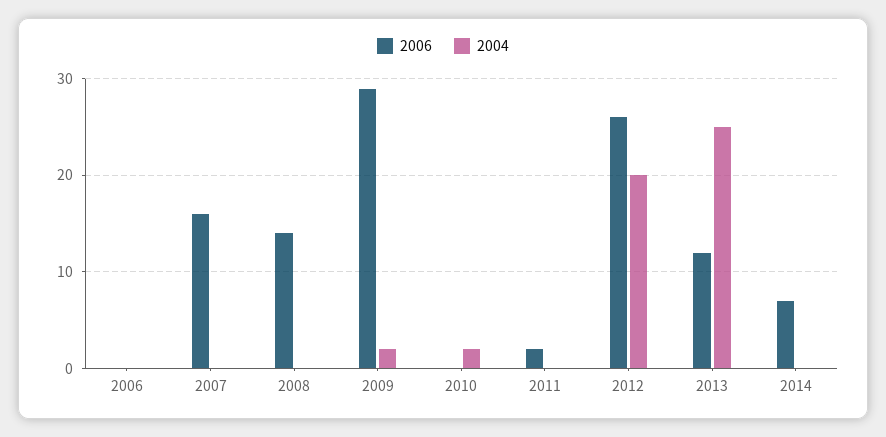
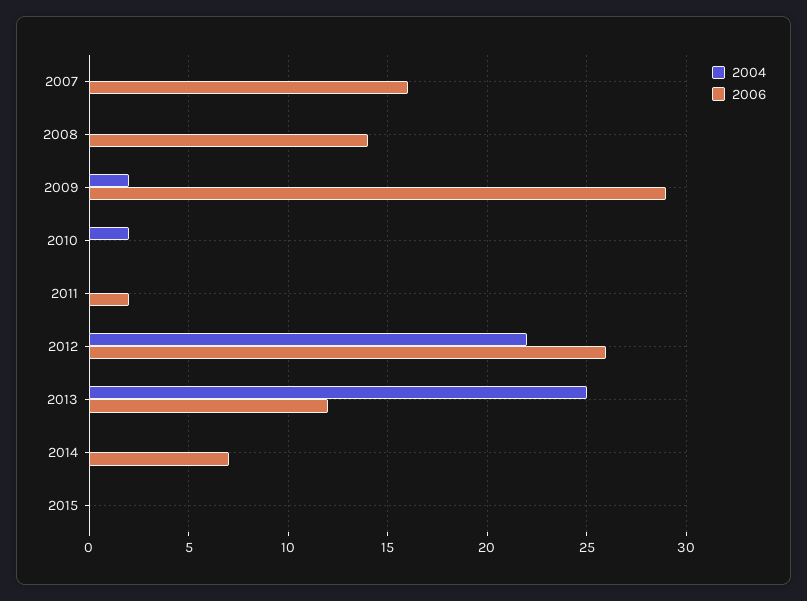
2006, 2006: 0 -> none
2004, 2006: 0 -> none
2004, 2012: 20 -> 22
2004, 2015: none -> 0
2006, 2015: none -> 0

